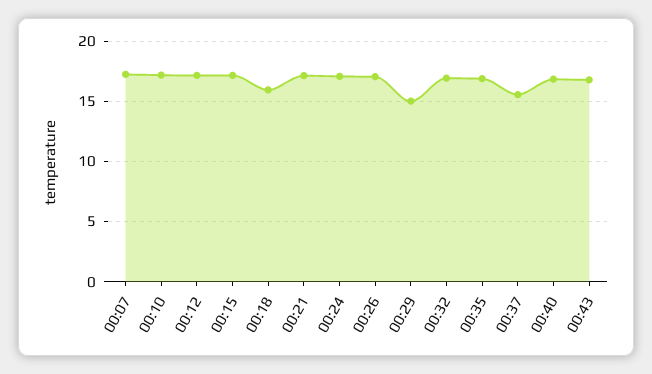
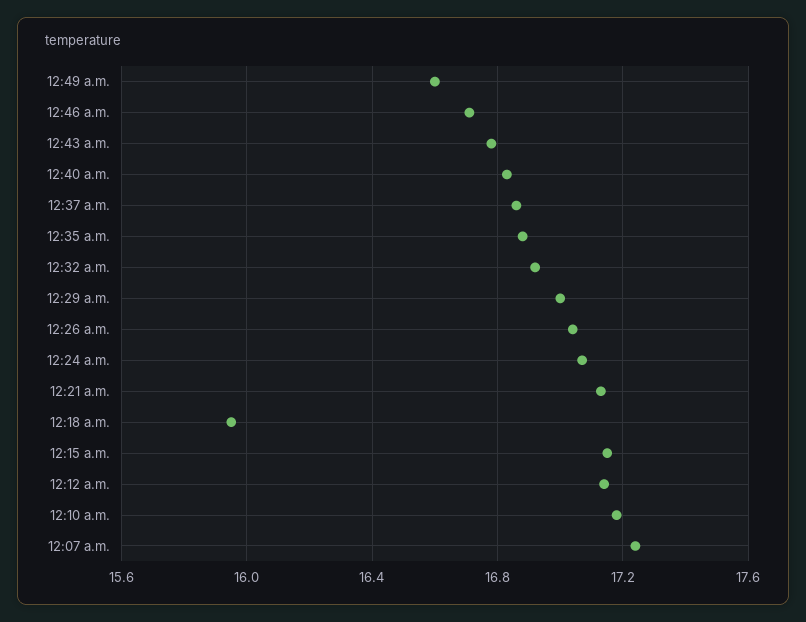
00:29: 15 -> 17
00:37: 15.5 -> 16.85
12:49 a.m.: none -> 16.6
12:46 a.m.: none -> 16.7

